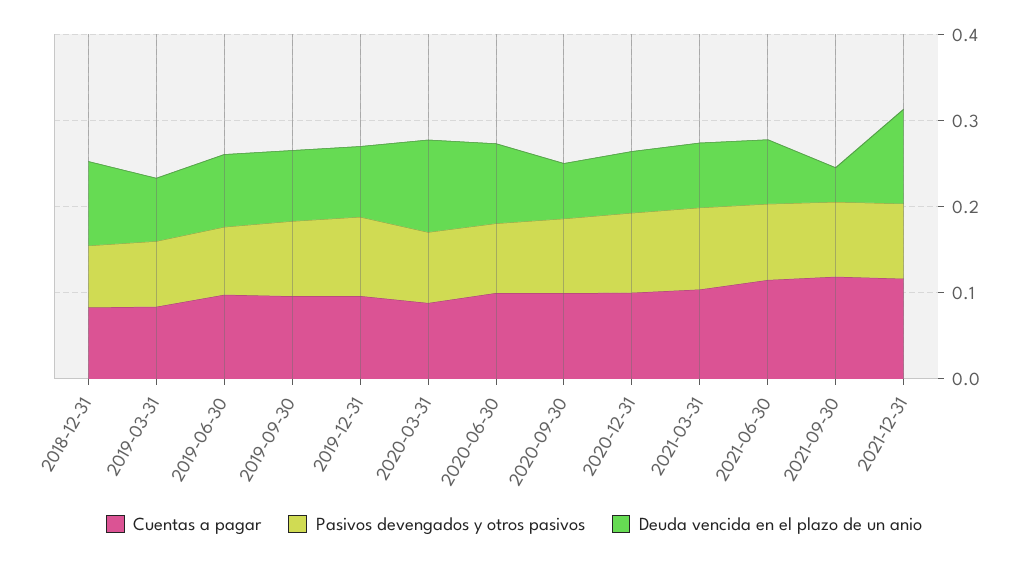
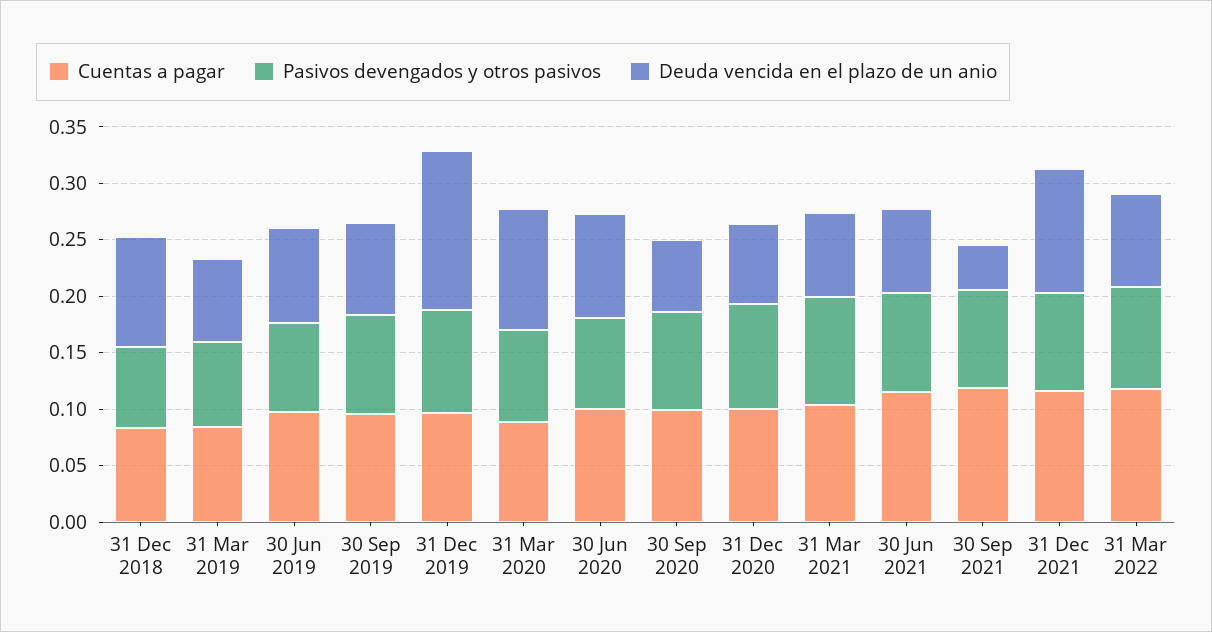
Deuda vencida en el plazo de un anio, 2019-12-31: 0.08 -> 0.14
Cuentas a pagar, 31 Mar 2022: none -> 0.12
Pasivos devengados y otros pasivos, 31 Mar 2022: none -> 0.09
Deuda vencida en el plazo de un anio, 31 Mar 2022: none -> 0.08

